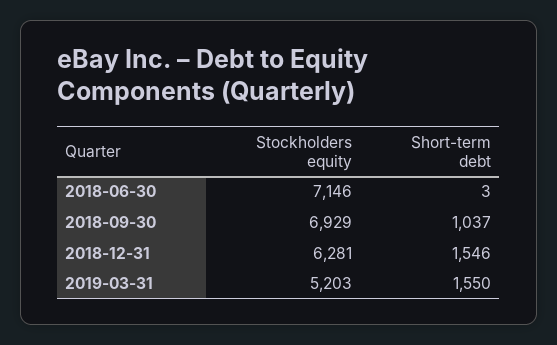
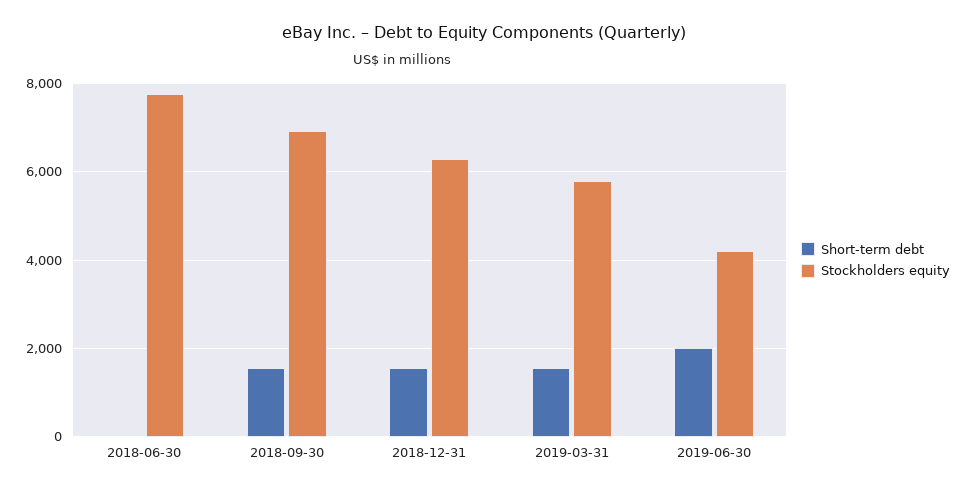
Stockholders equity, 2018-06-30: 7146 -> 7800
Short-term debt, 2018-09-30: 1037 -> 1600
Stockholders equity, 2019-03-31: 5203 -> 5800
Short-term debt, 2019-06-30: none -> 2000
Stockholders equity, 2019-06-30: none -> 4200

